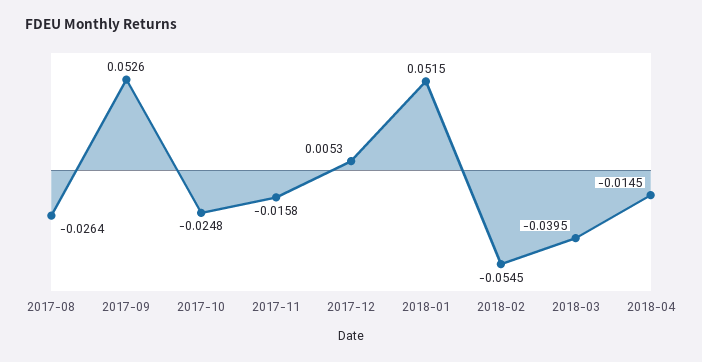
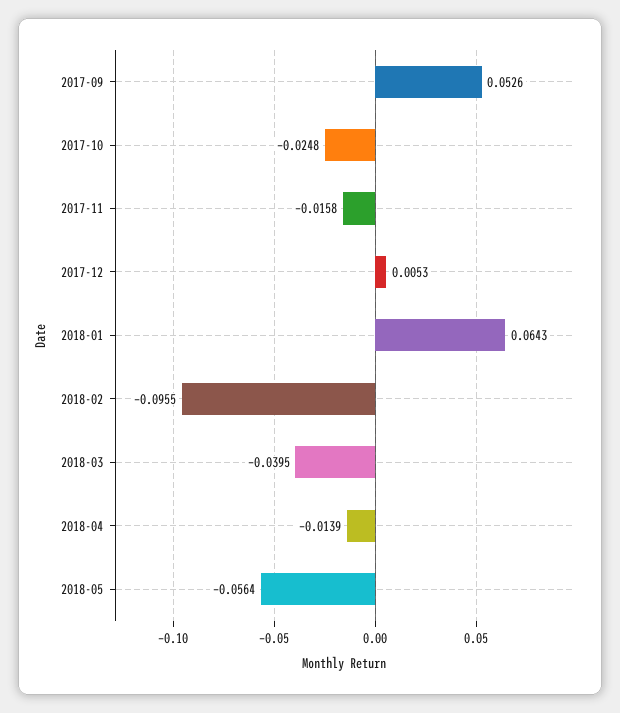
2017-08: -0.0264 -> none
2018-01: 0.0515 -> 0.0643
2018-02: -0.0545 -> -0.0955
2018-04: -0.0145 -> -0.0139
2018-05: none -> -0.0564

